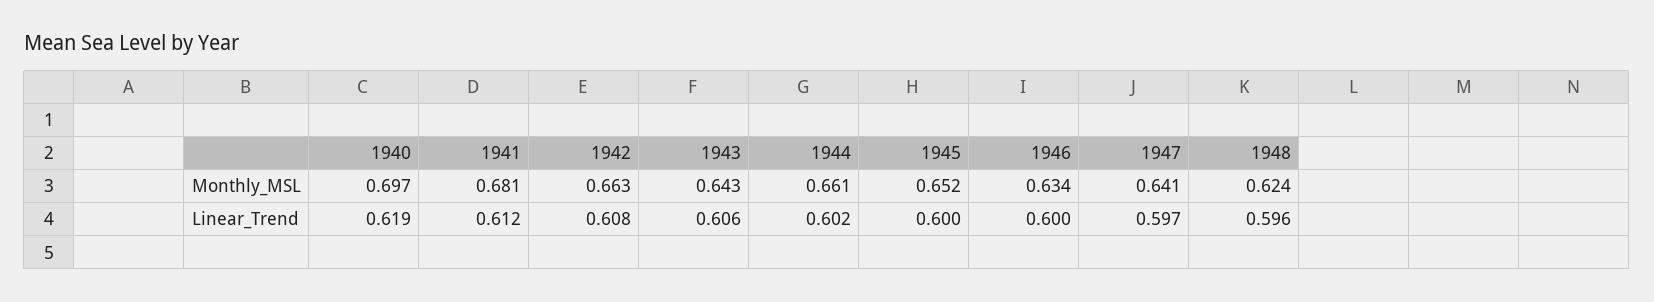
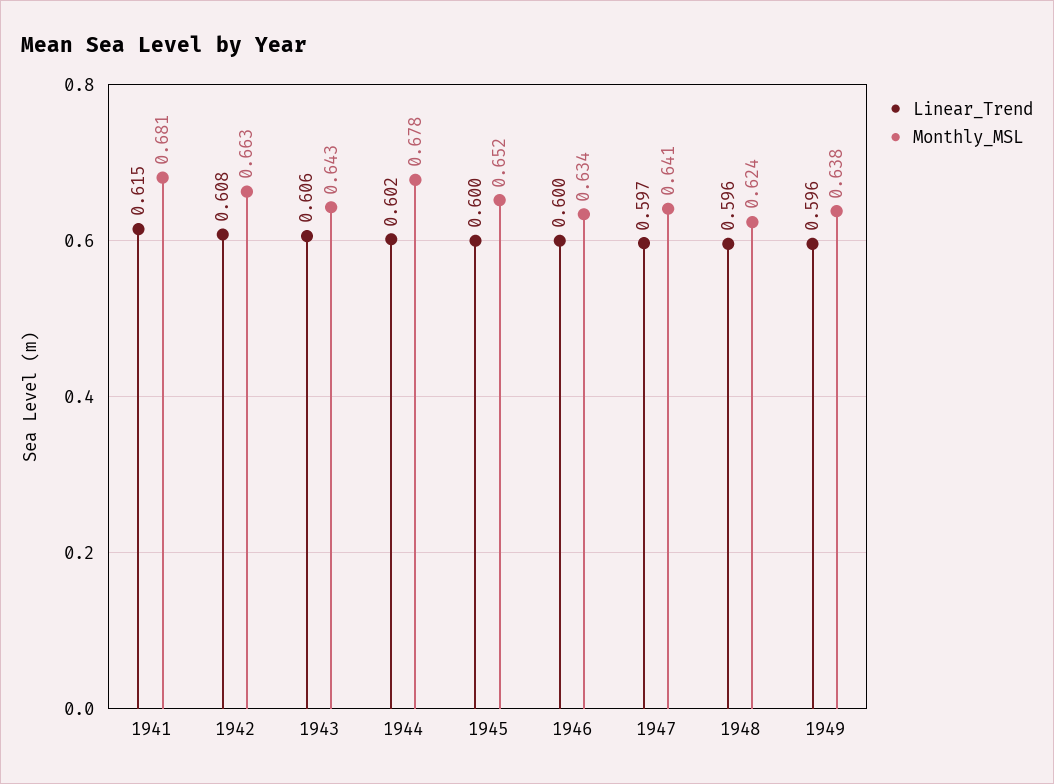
Monthly_MSL, 1940: 0.697 -> none
Monthly_MSL, 1944: 0.661 -> 0.678
Linear_Trend, 1940: 0.619 -> none
Linear_Trend, 1941: 0.612 -> 0.615
Linear_Trend, 1949: none -> 0.596
Monthly_MSL, 1949: none -> 0.638

